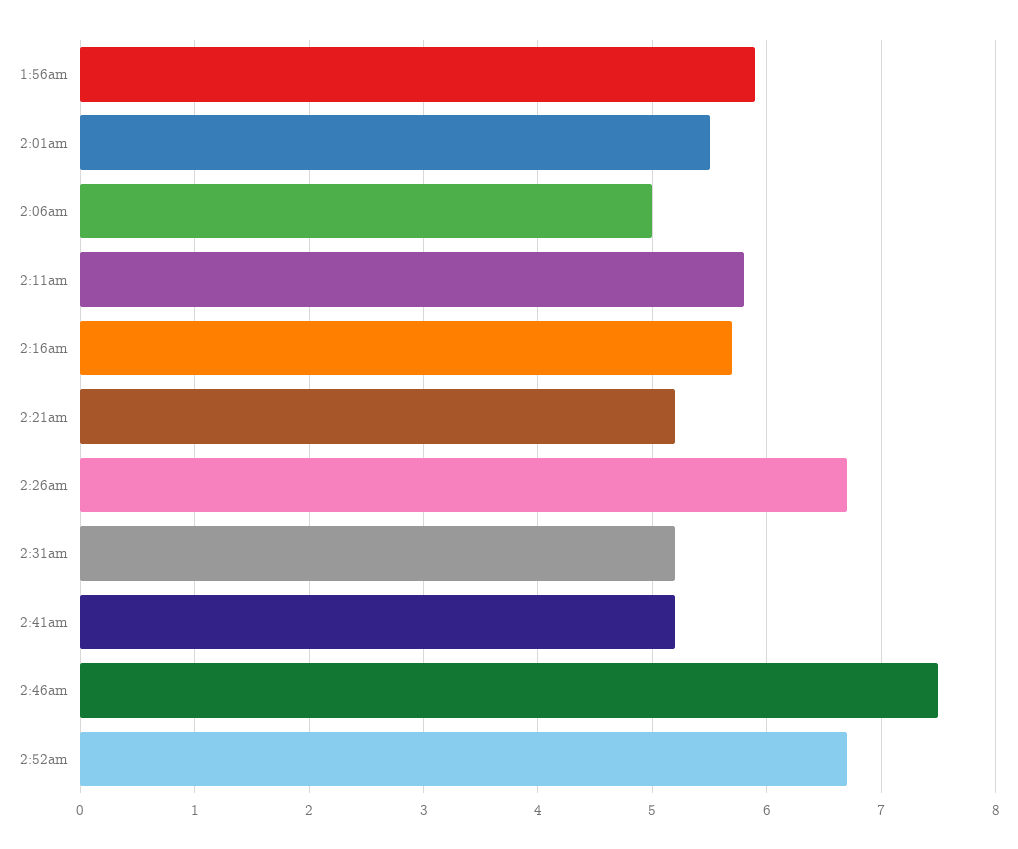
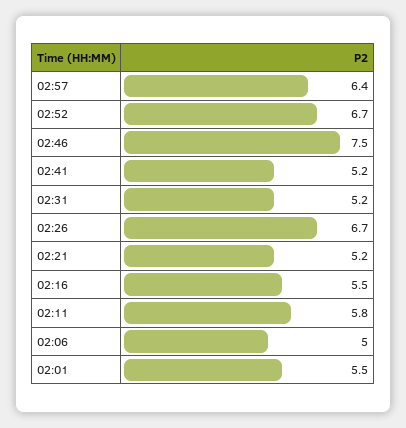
1:56am: 5.9 -> none
2:16am: 5.7 -> 5.5
02:57: none -> 6.4

